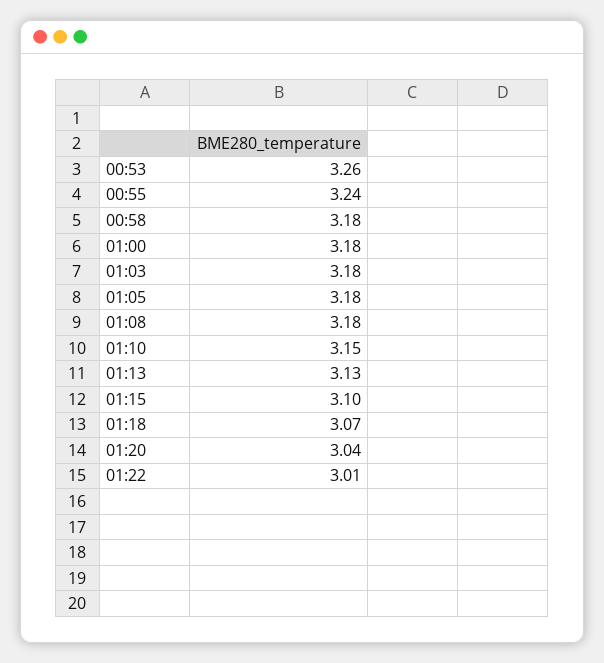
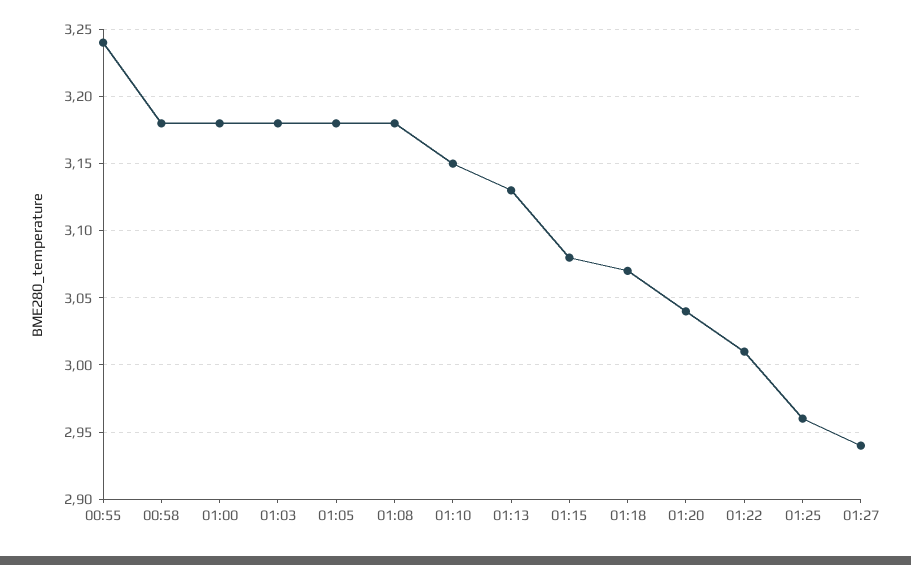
00:53: 3.26 -> none
01:15: 3.1 -> 3.08
01:25: none -> 2.96
01:27: none -> 2.94

